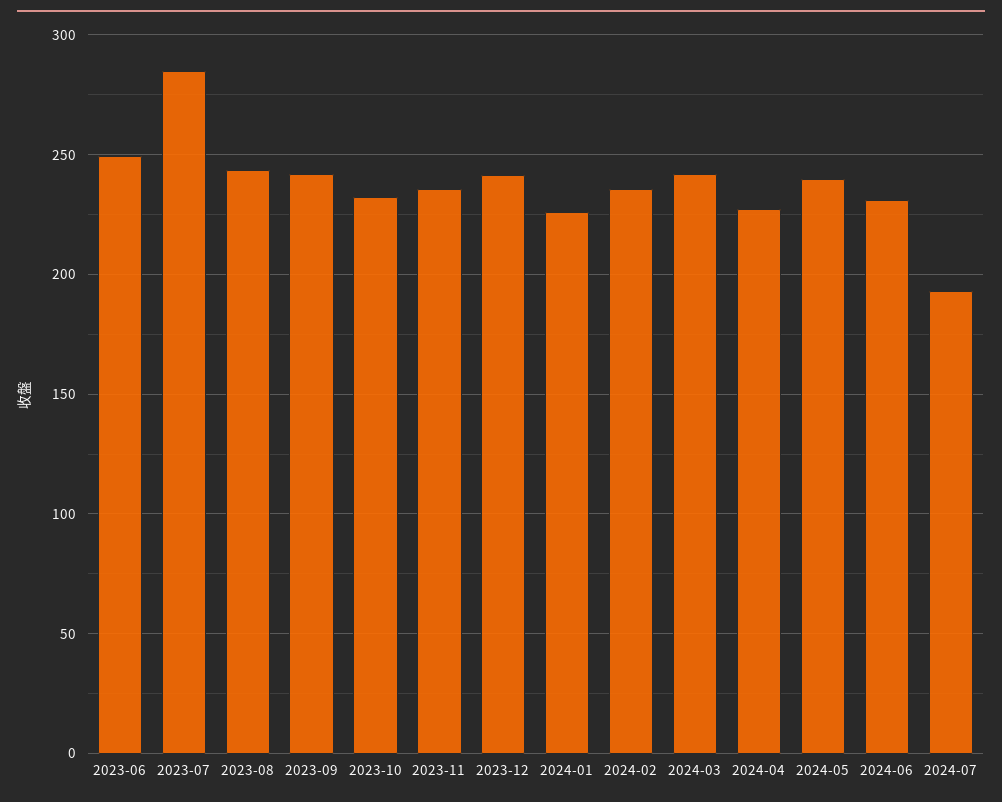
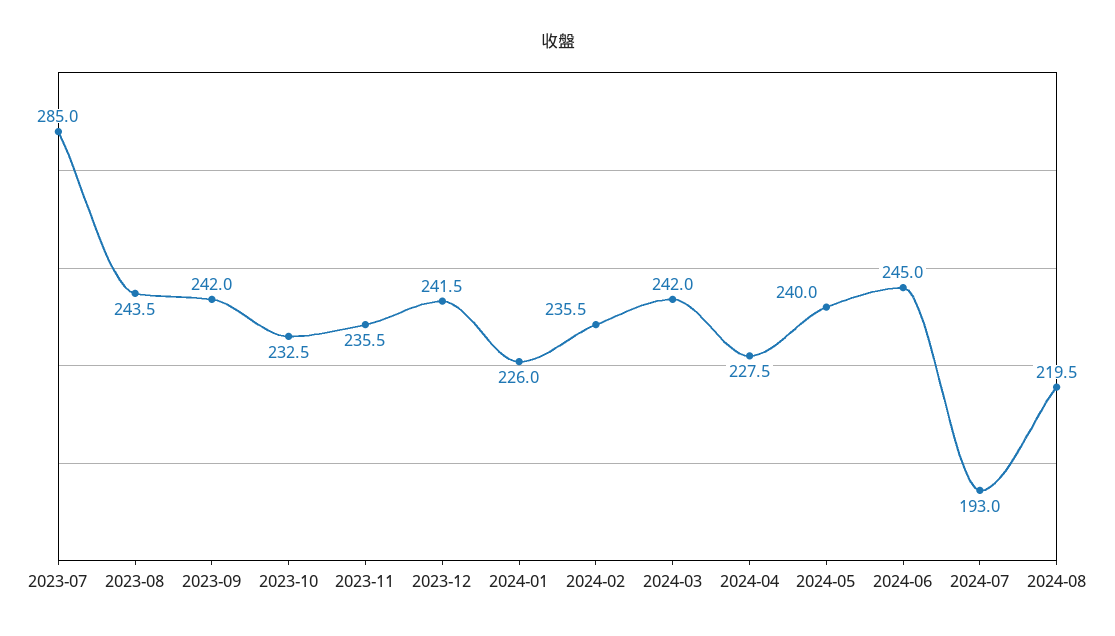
2023-06: 250 -> none
2024-06: 230 -> 245
2024-08: none -> 219.5

